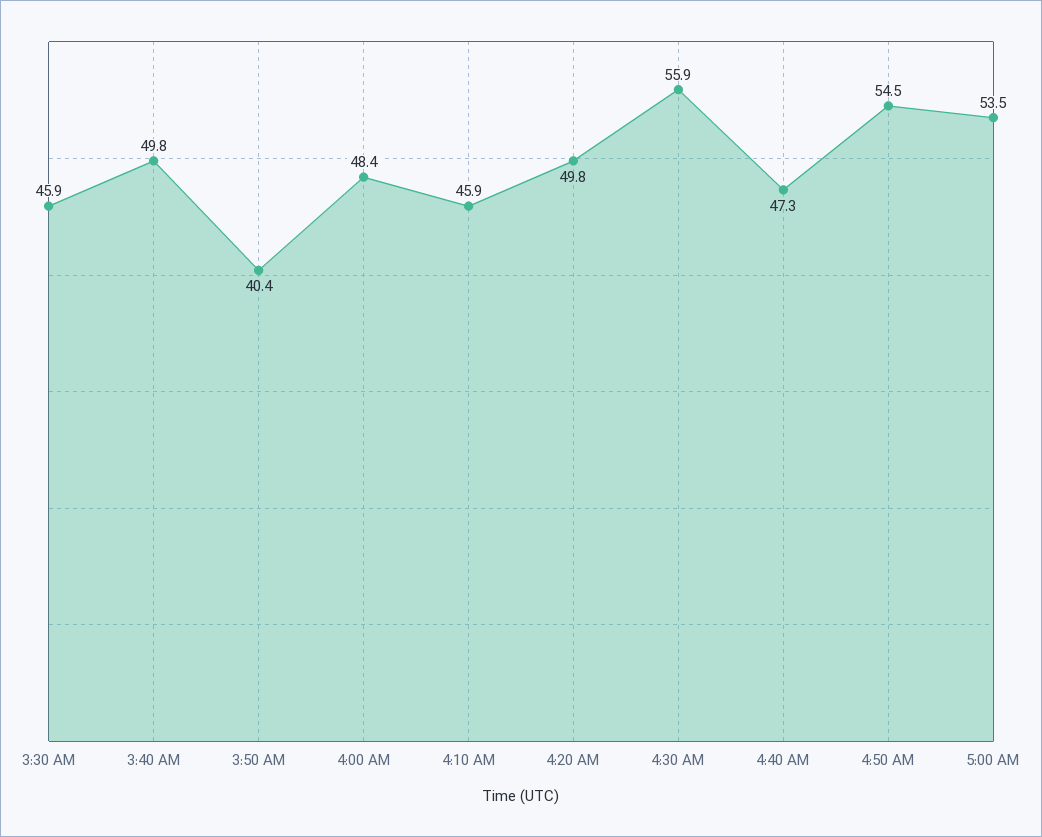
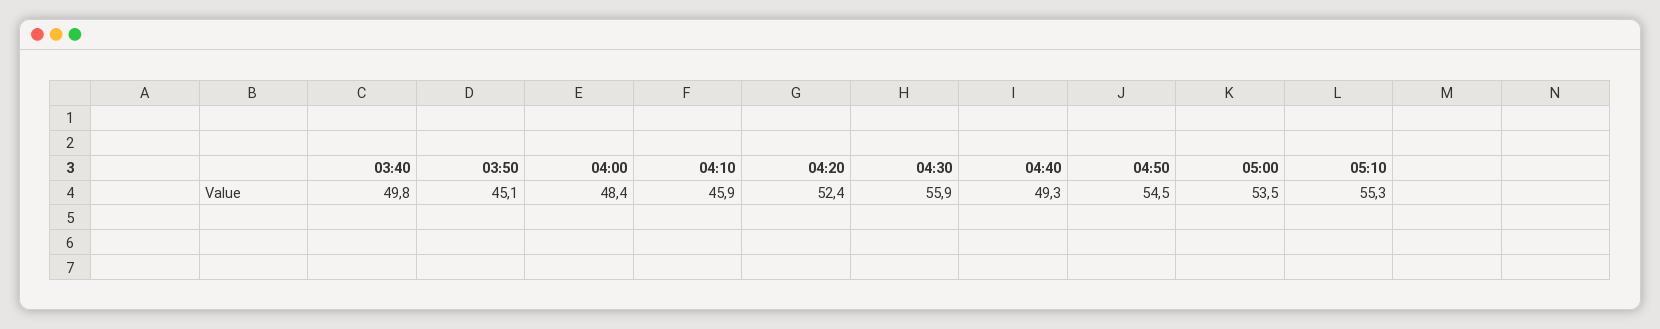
3:30 AM: 45.9 -> none
3:50 AM: 40.4 -> 45.1
4:20 AM: 49.8 -> 52.4
4:40 AM: 47.3 -> 49.3
05:10: none -> 55.3

